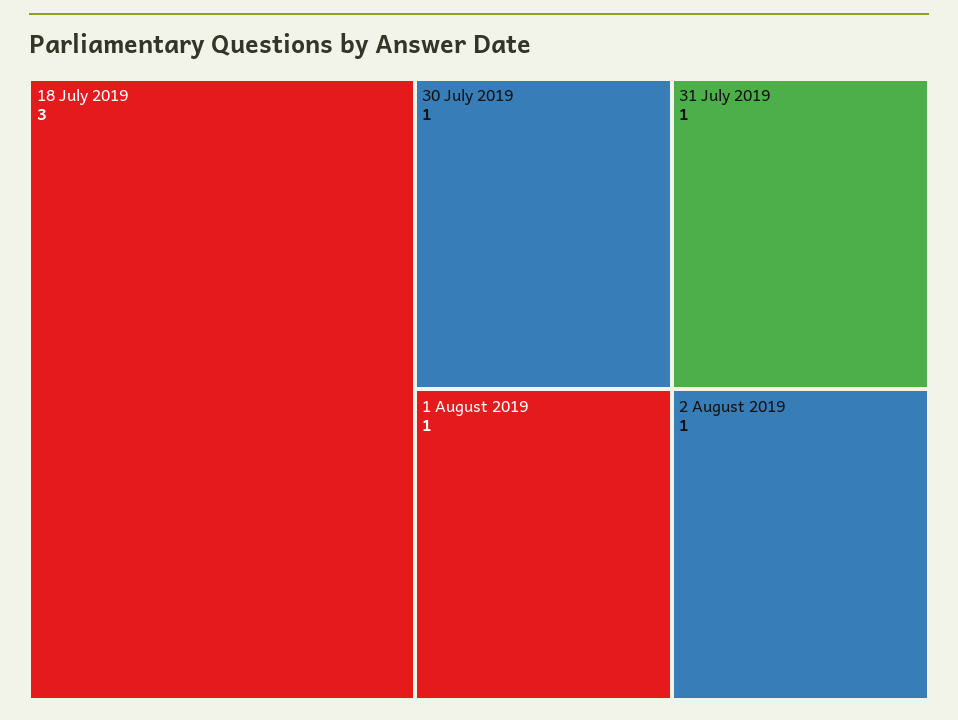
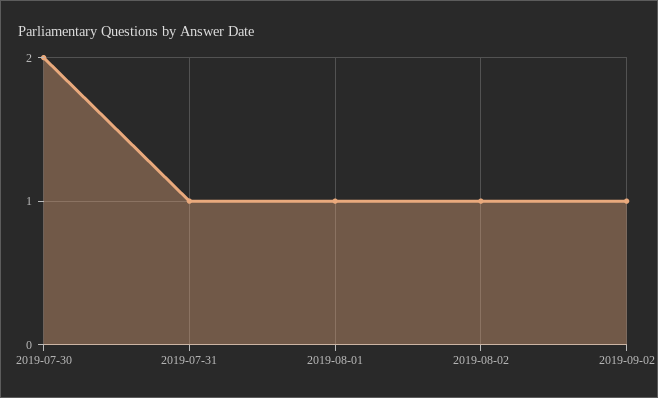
18 July 2019: 3 -> none
30 July 2019: 1 -> 2
2019-09-02: none -> 1

